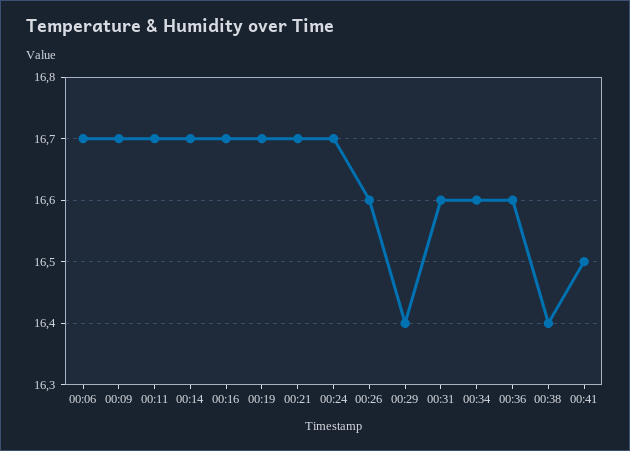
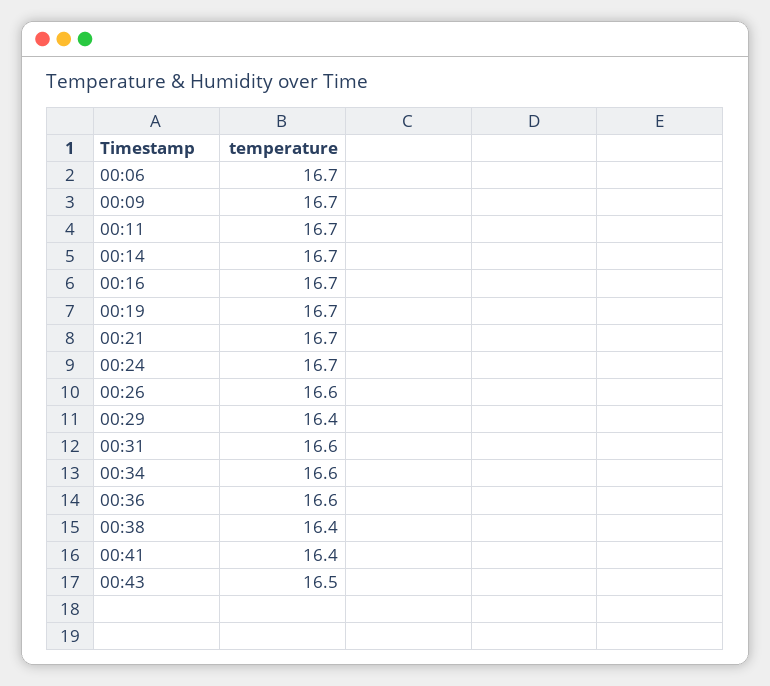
00:41: 16.5 -> 16.4
00:43: none -> 16.5

